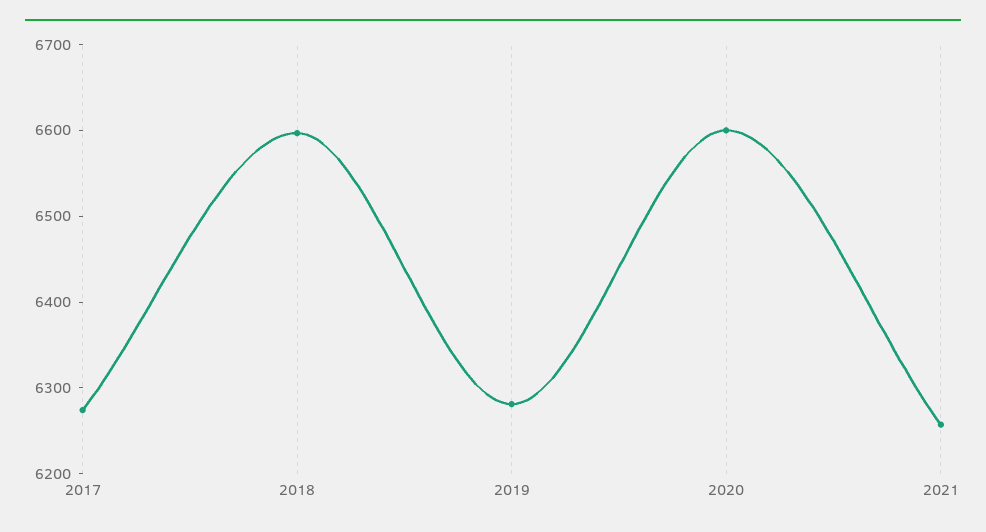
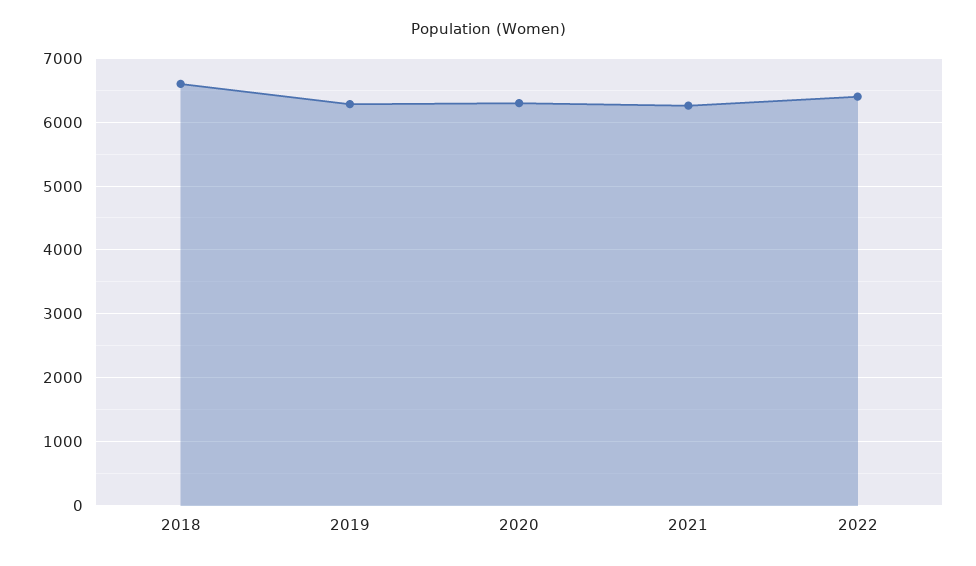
2017: 6280 -> none
2020: 6600 -> 6300
2022: none -> 6400

